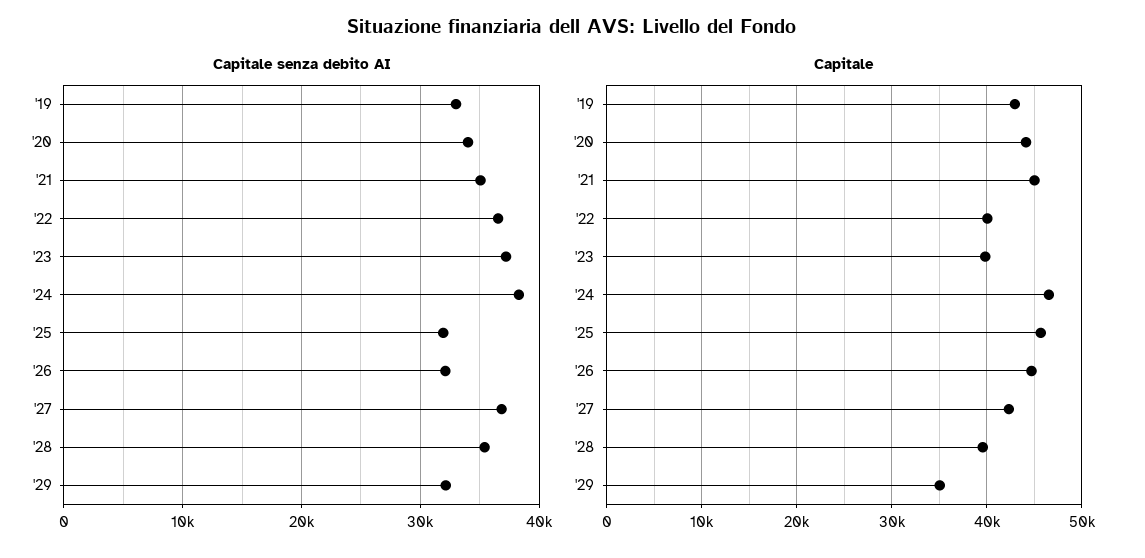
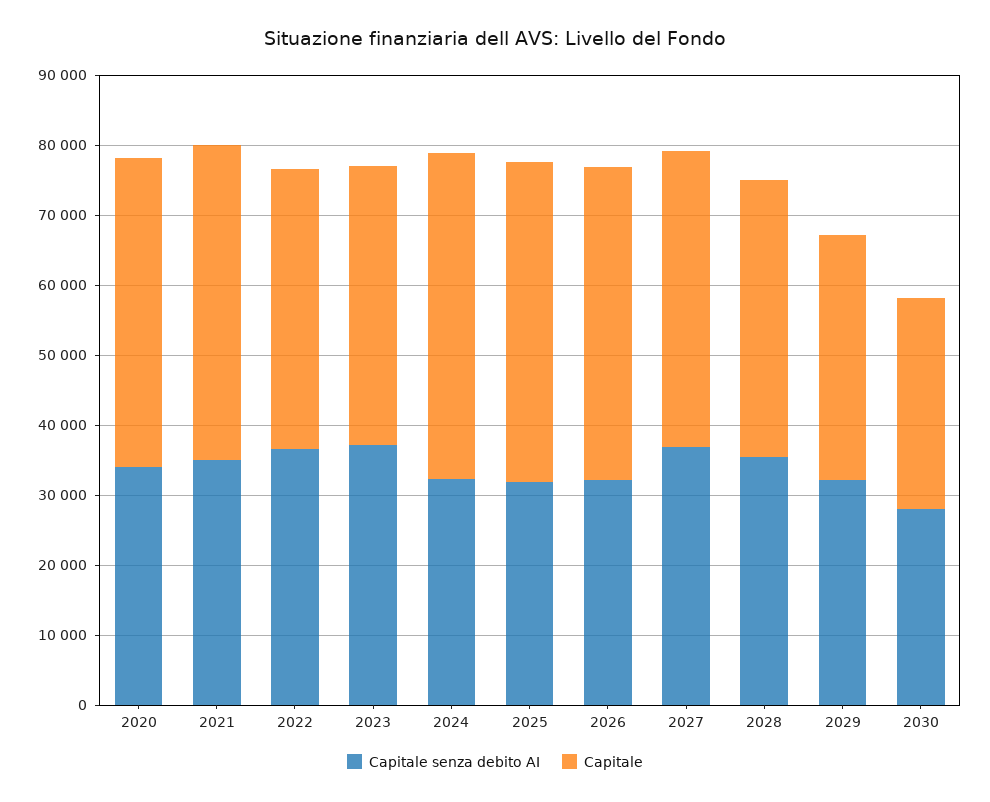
Capitale senza debito AI, '19: 33000 -> none
Capitale senza debito AI, '24: 38000 -> 32000
Capitale, '19: 43000 -> none
Capitale senza debito AI, 2030: none -> 28000
Capitale, 2030: none -> 30000

